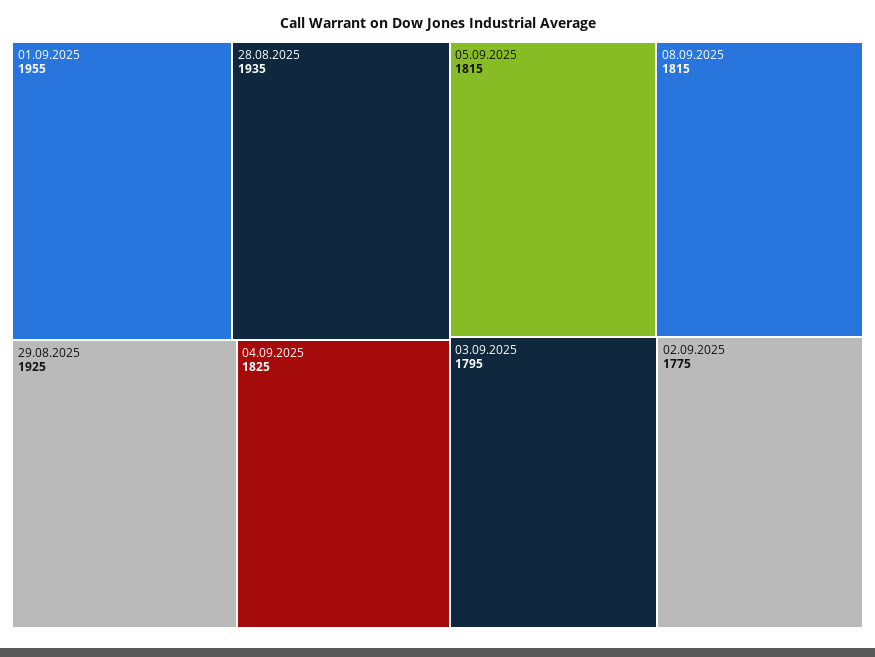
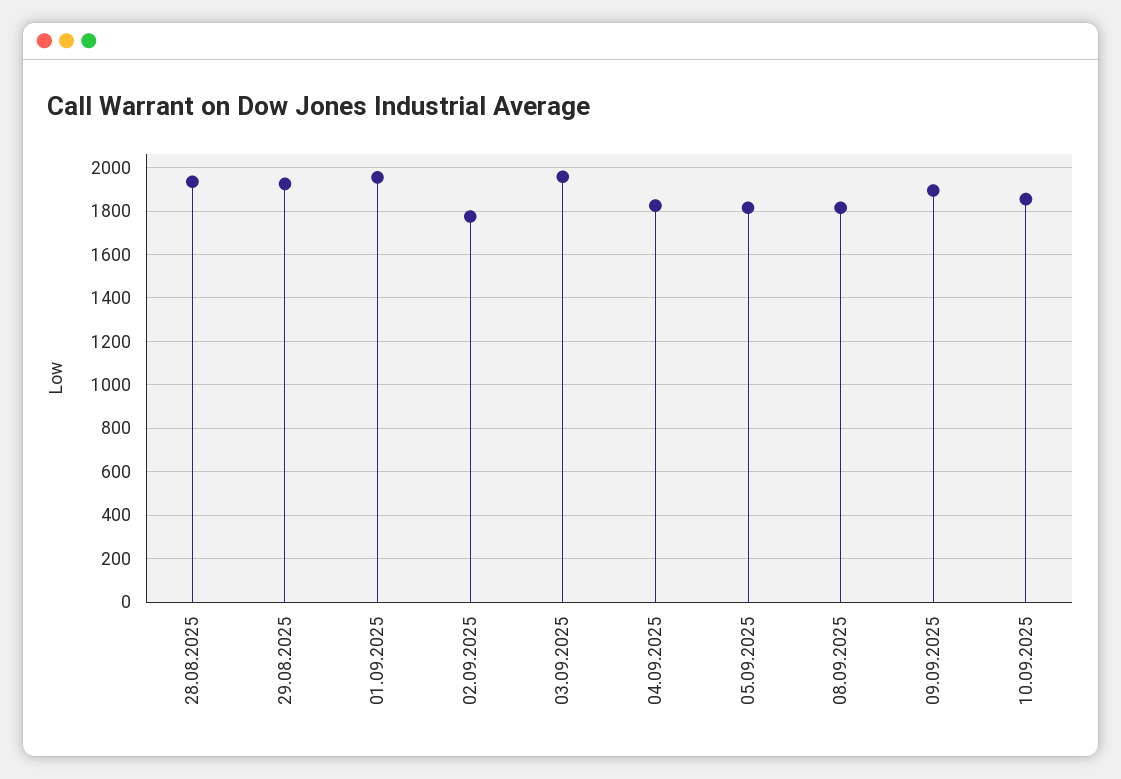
03.09.2025: 1795 -> 1950
09.09.2025: none -> 1900
10.09.2025: none -> 1850

